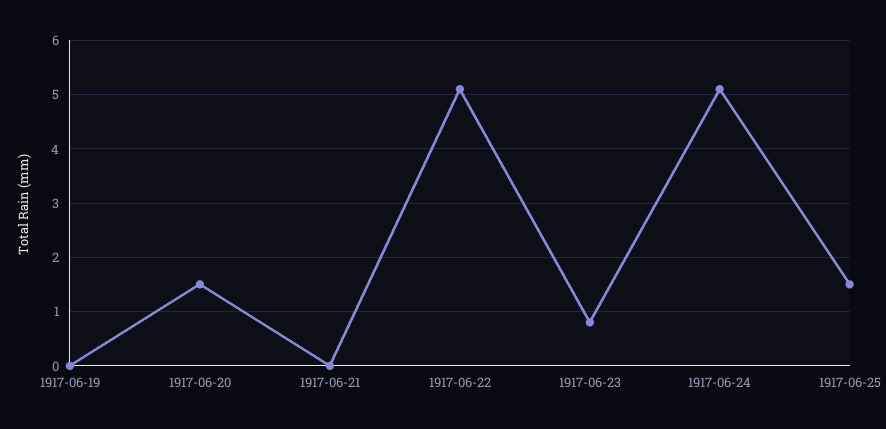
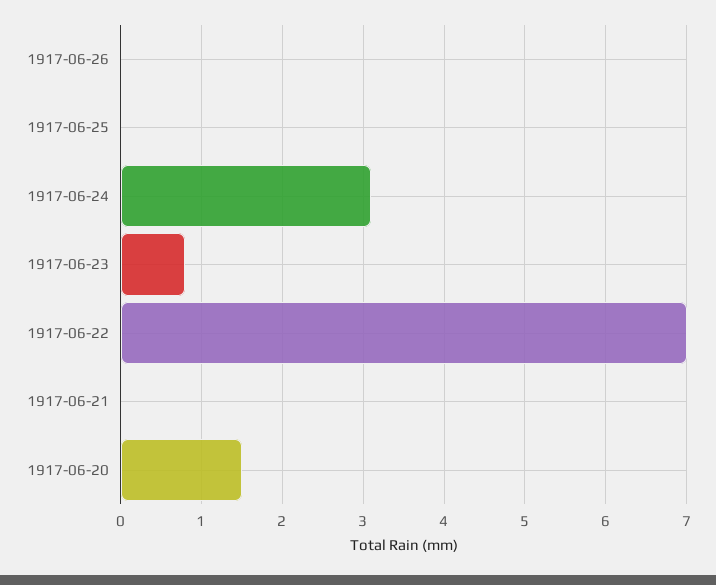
1917-06-19: 0 -> none
1917-06-22: 5 -> 7
1917-06-24: 5 -> 3.1
1917-06-25: 1.5 -> 0
1917-06-26: none -> 0

